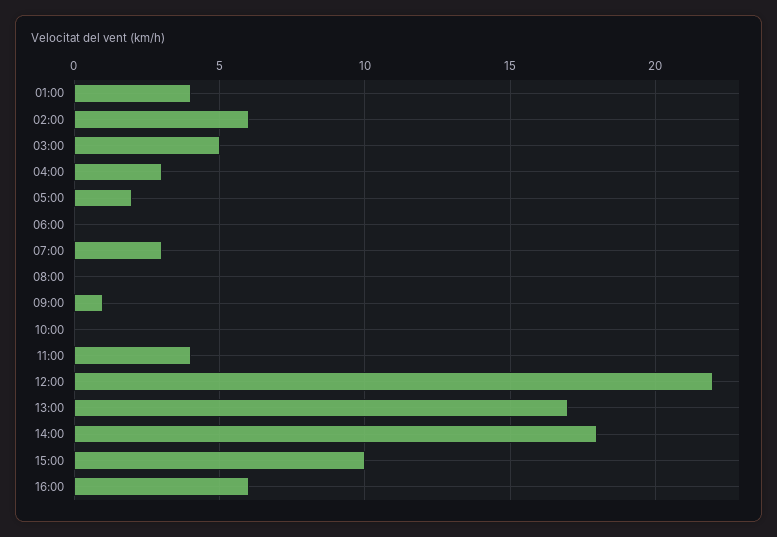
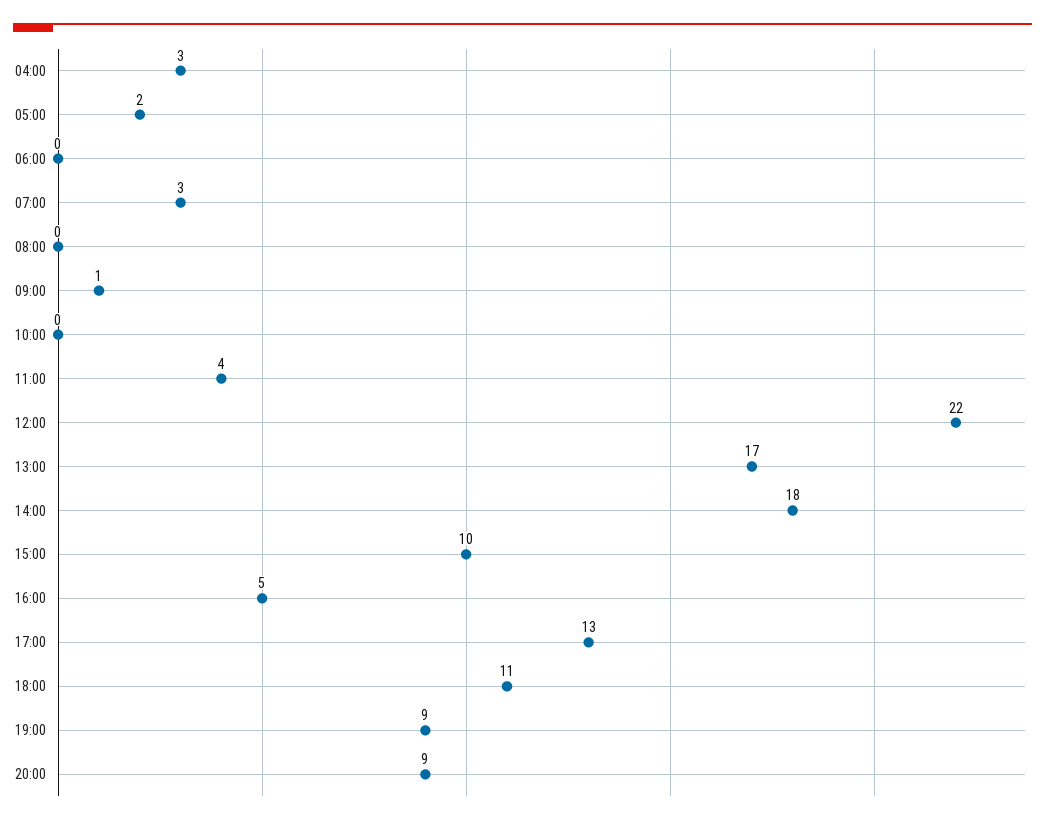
01:00: 4 -> none
02:00: 6 -> none
03:00: 5 -> none
16:00: 6 -> 5
17:00: none -> 13
18:00: none -> 11
19:00: none -> 9
20:00: none -> 9

